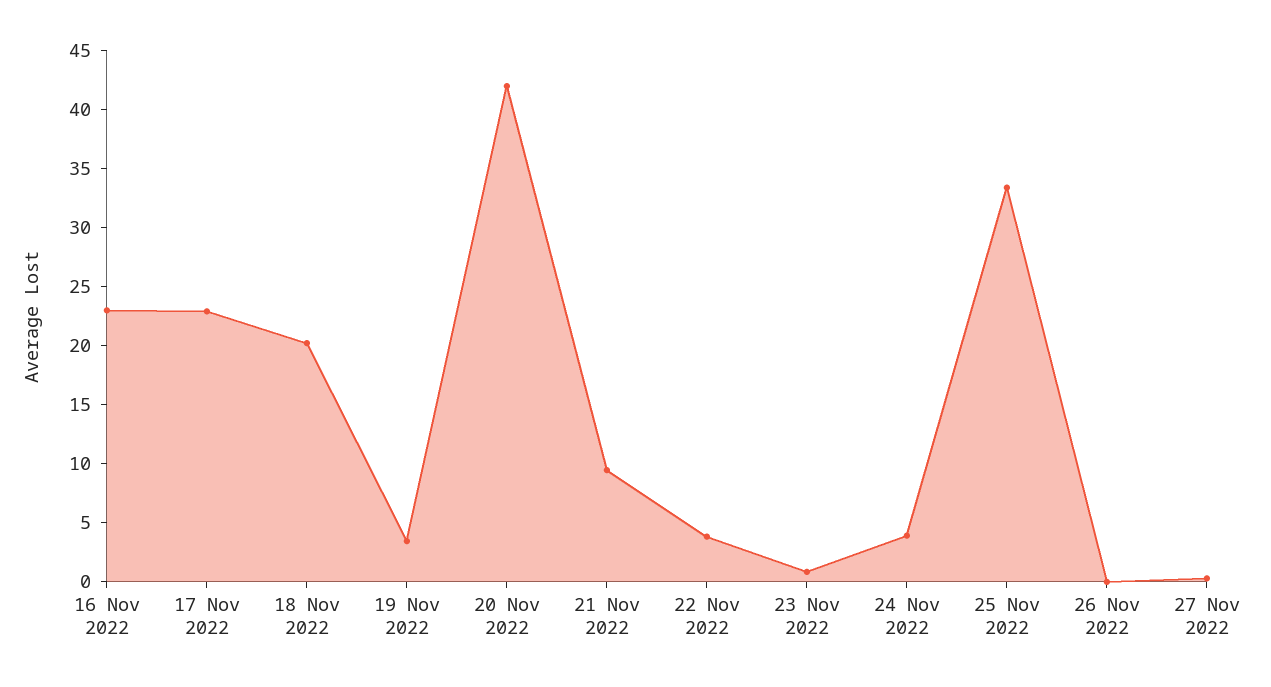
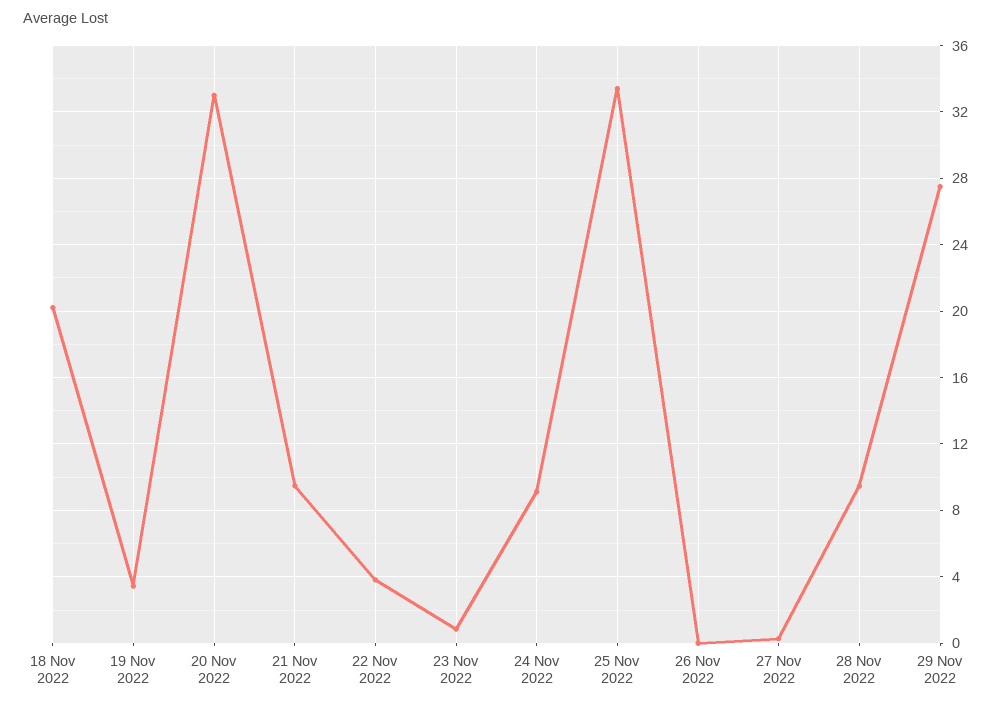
16 Nov 2022: 23 -> none
17 Nov 2022: 23 -> none
20 Nov 2022: 42 -> 33
24 Nov 2022: 4 -> 9
28 Nov 2022: none -> 9.5
29 Nov 2022: none -> 27.5

